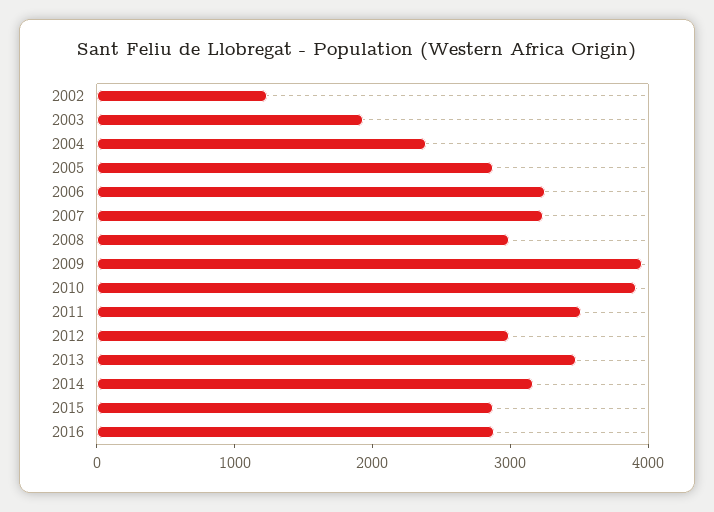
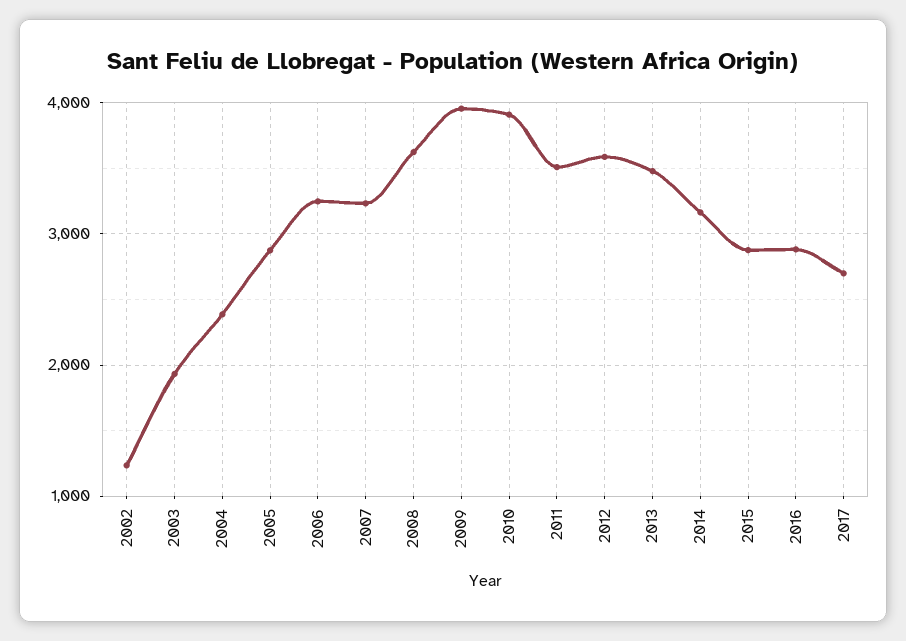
2008: 3000 -> 3600
2012: 3000 -> 3600
2017: none -> 2700

